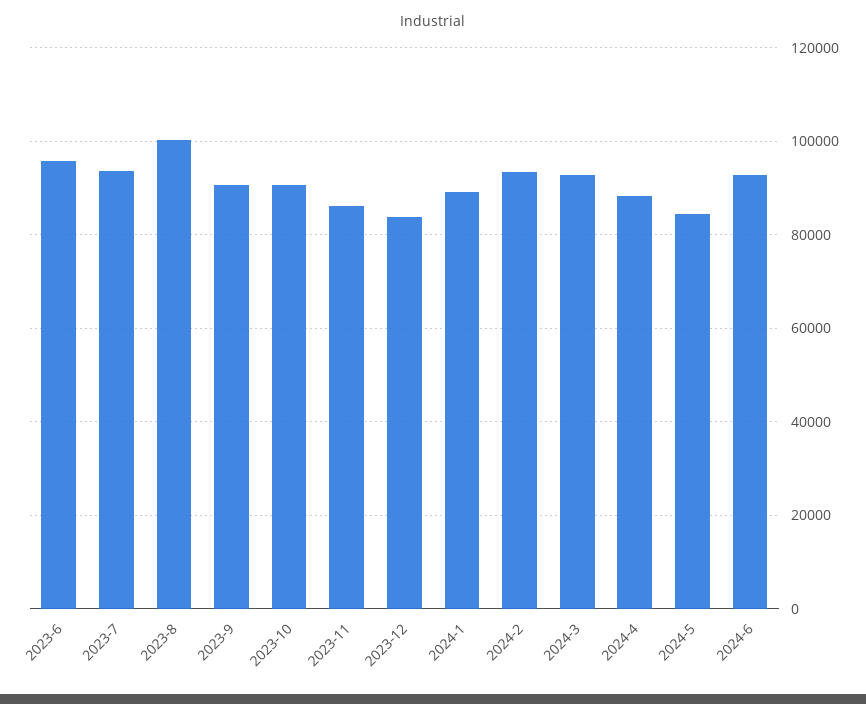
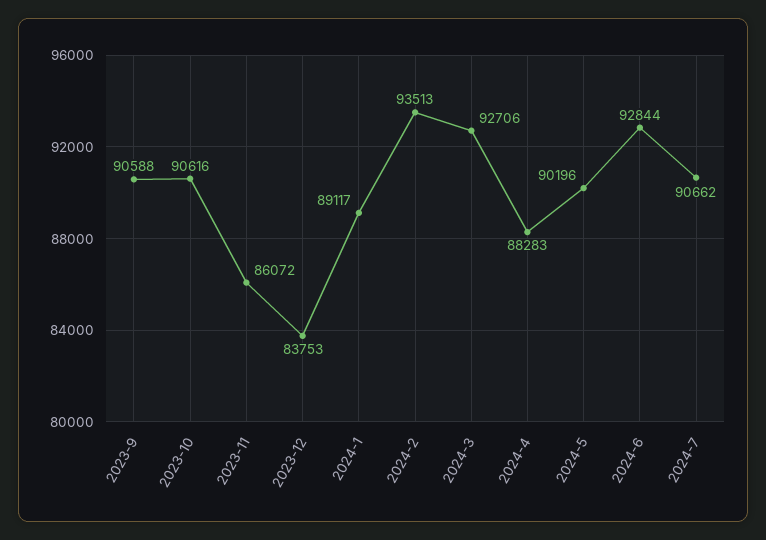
2023-6: 96000 -> none
2023-7: 94000 -> none
2023-8: 100000 -> none
2024-5: 84000 -> 90196
2024-7: none -> 90662

